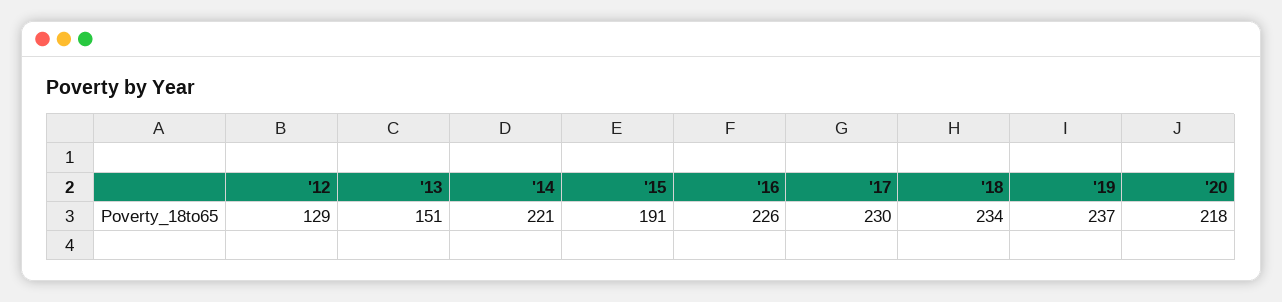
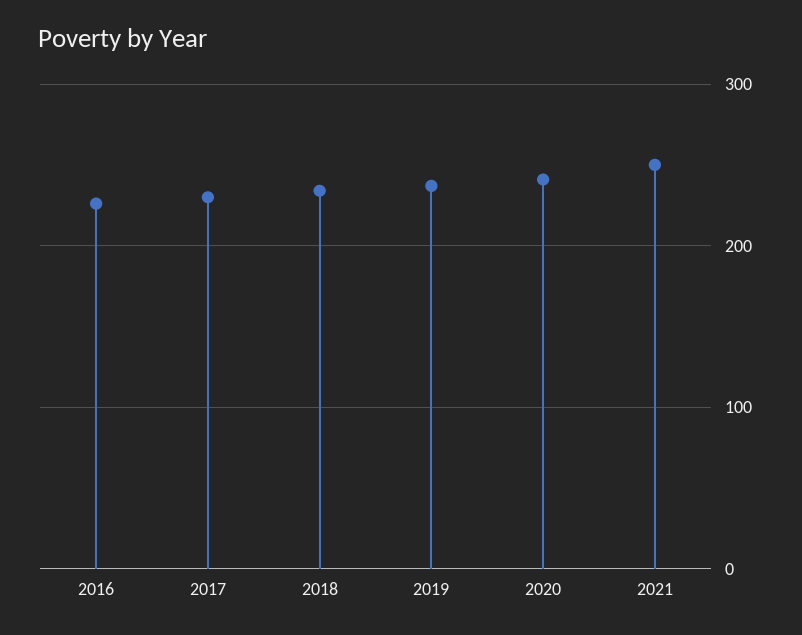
'12: 129 -> none
'13: 151 -> none
'14: 221 -> none
'15: 191 -> none
'20: 218 -> 240
2021: none -> 250

